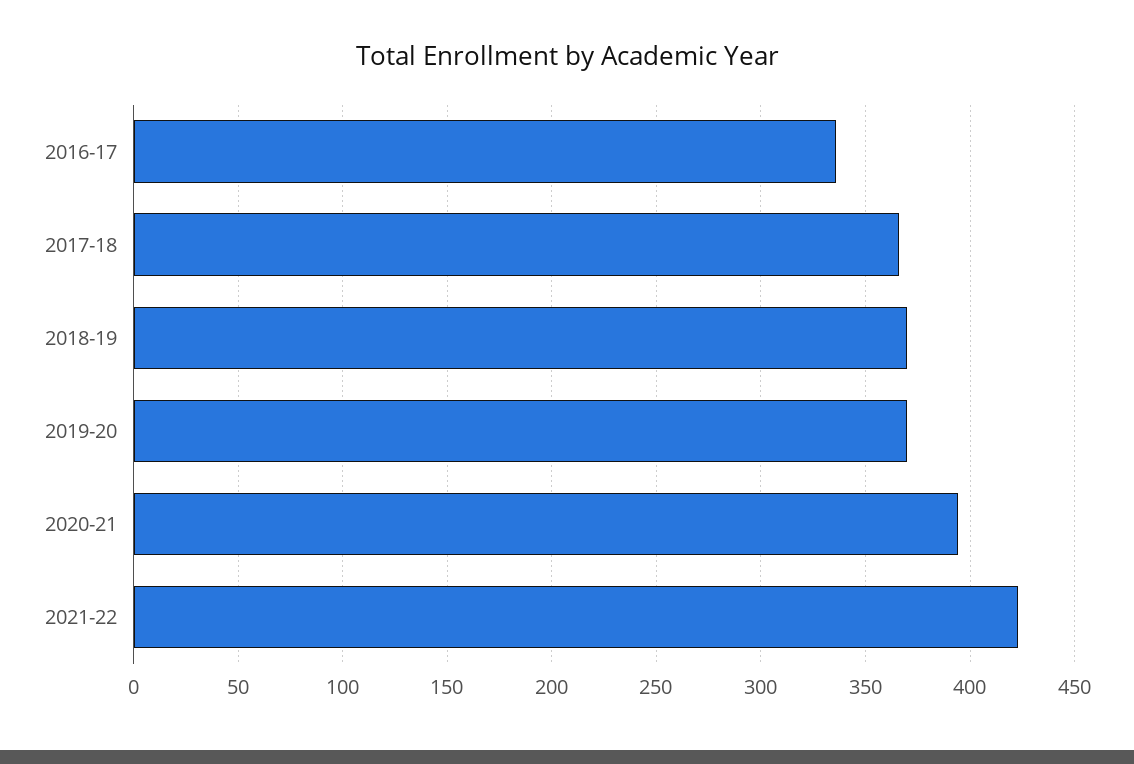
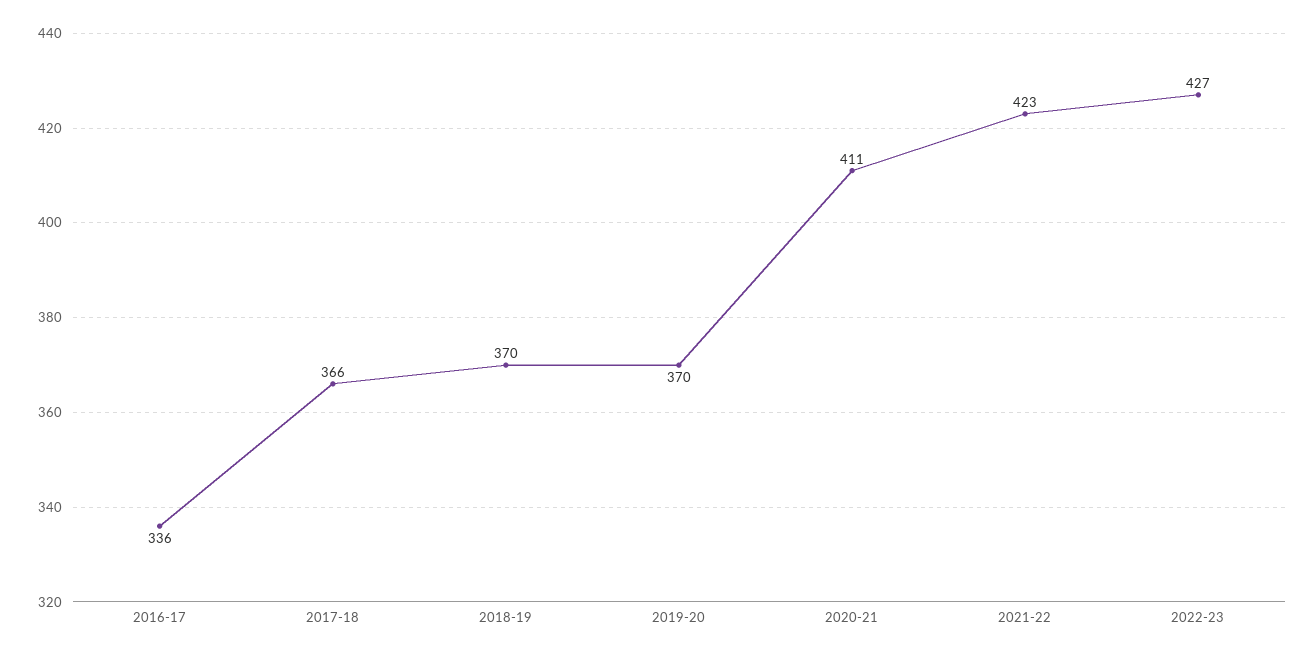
2020-21: 395 -> 411
2022-23: none -> 427

